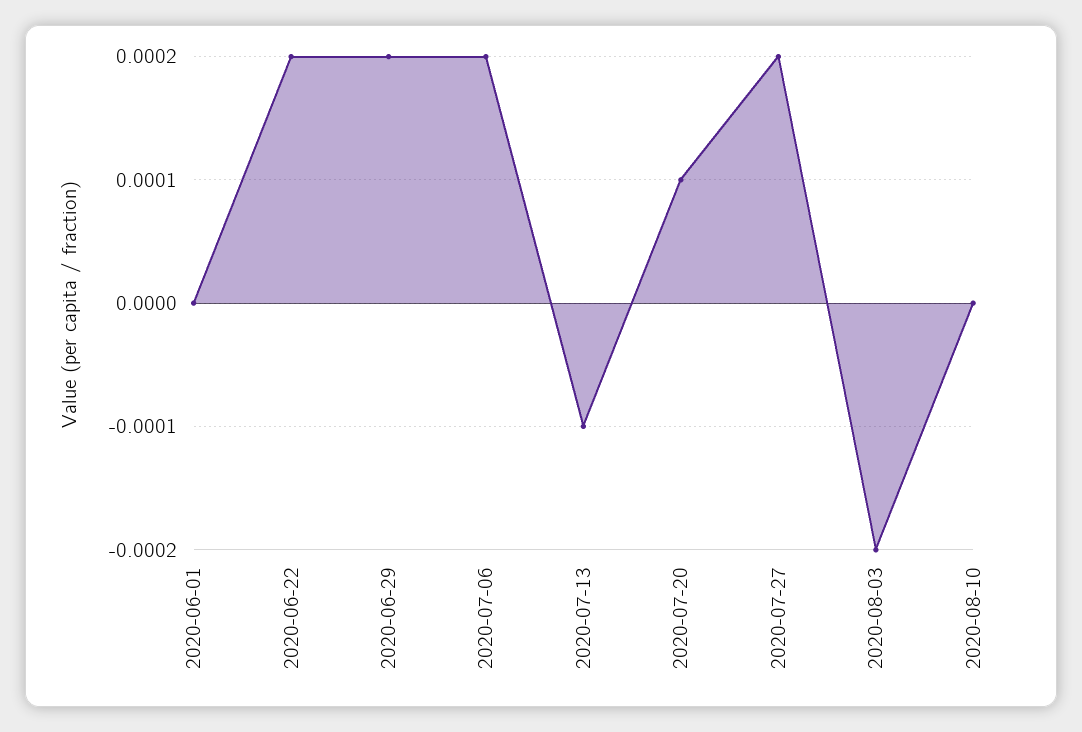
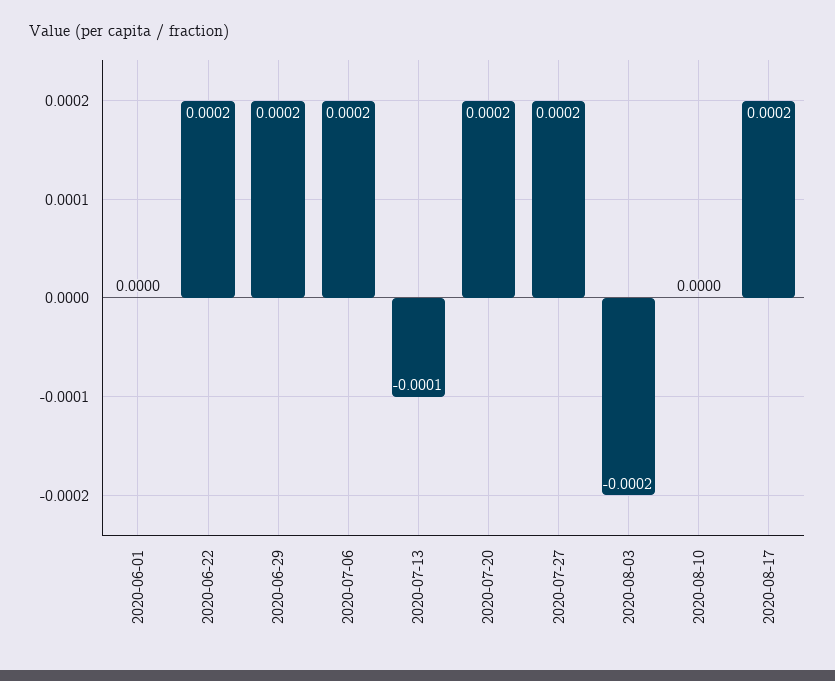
2020-07-20: 0.0001 -> 0.0002
2020-08-17: none -> 0.0002

